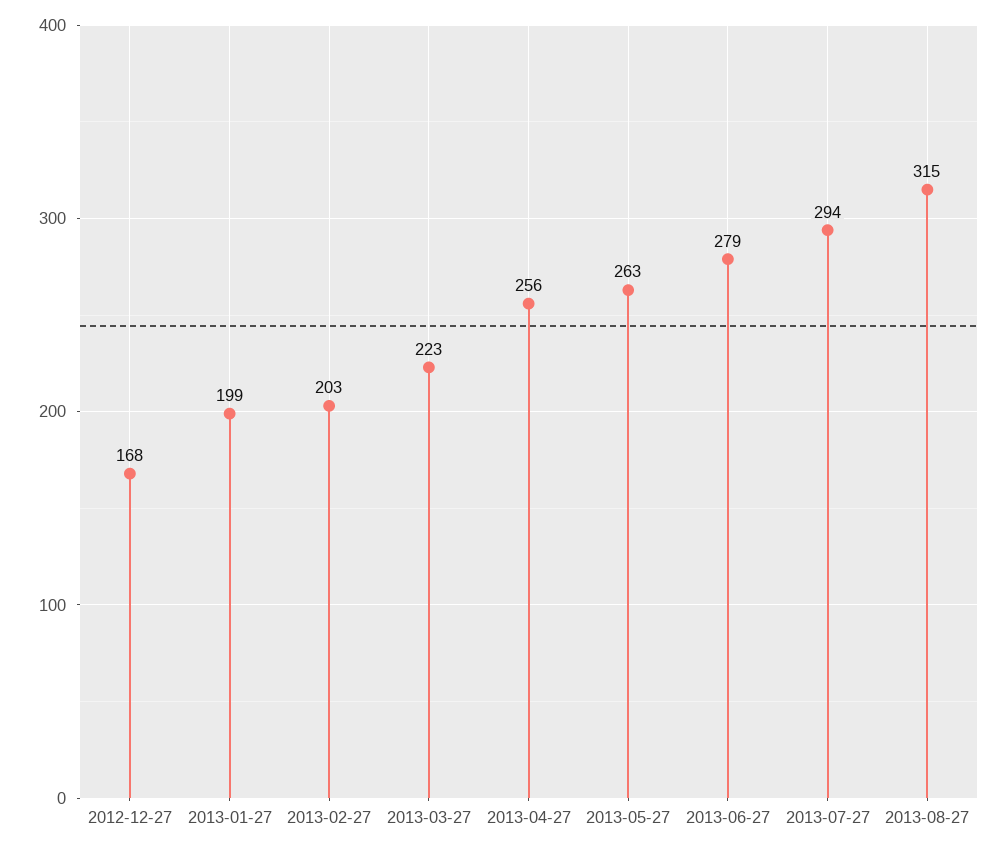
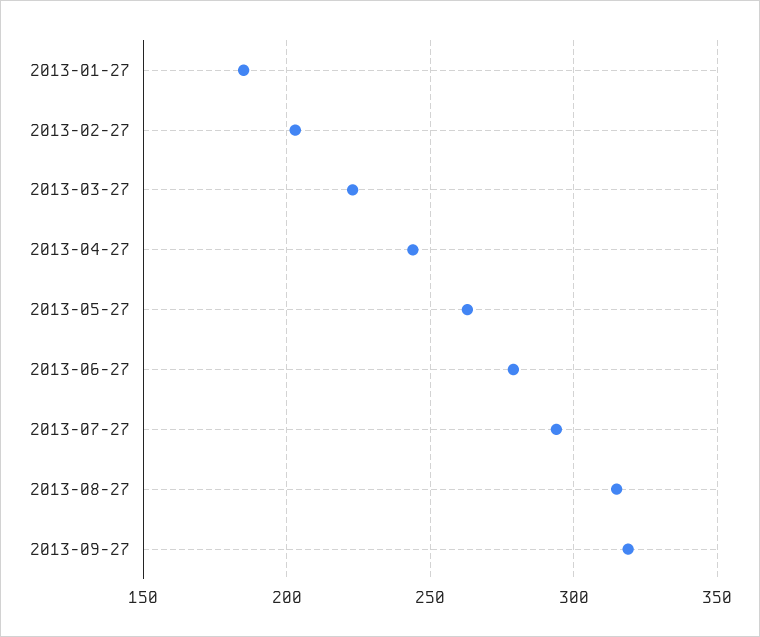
2012-12-27: 168 -> none
2013-01-27: 199 -> 185
2013-04-27: 256 -> 245
2013-09-27: none -> 320

